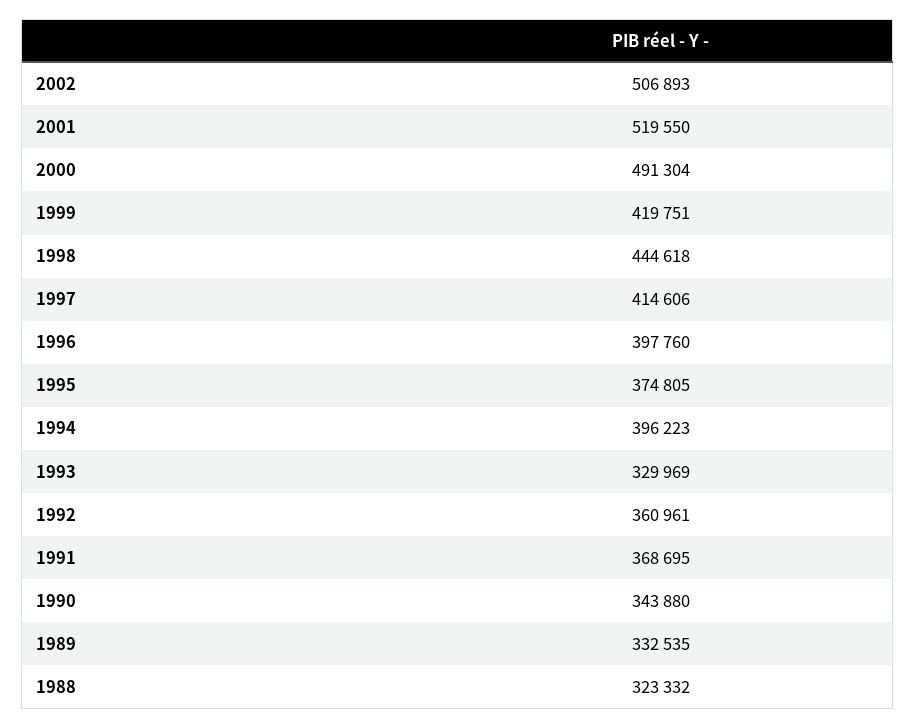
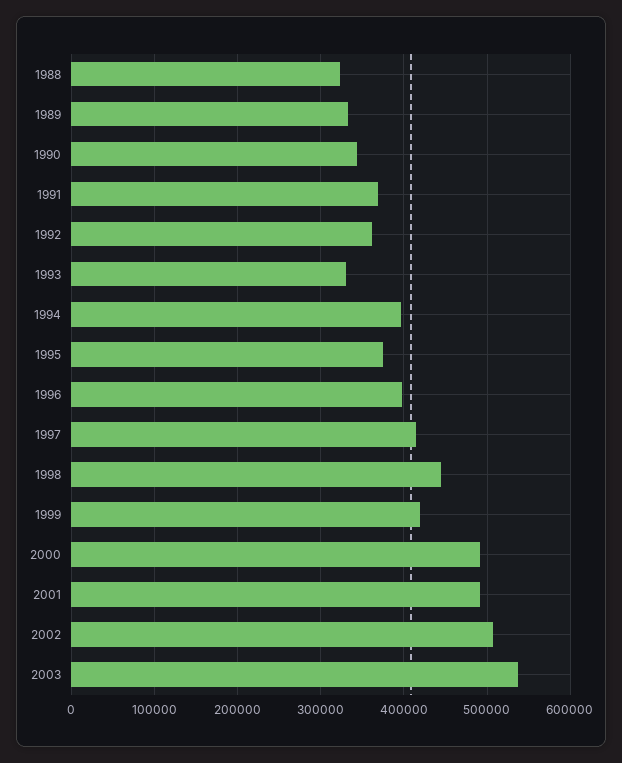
2001: 519550 -> 490000
2003: none -> 540000

